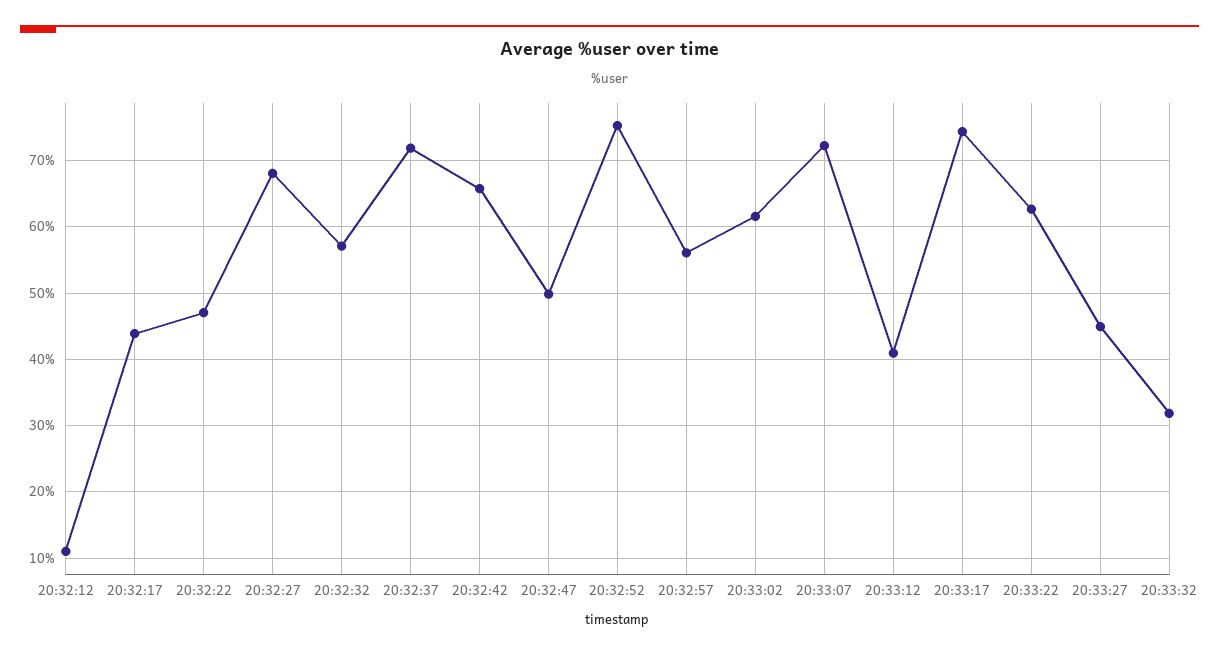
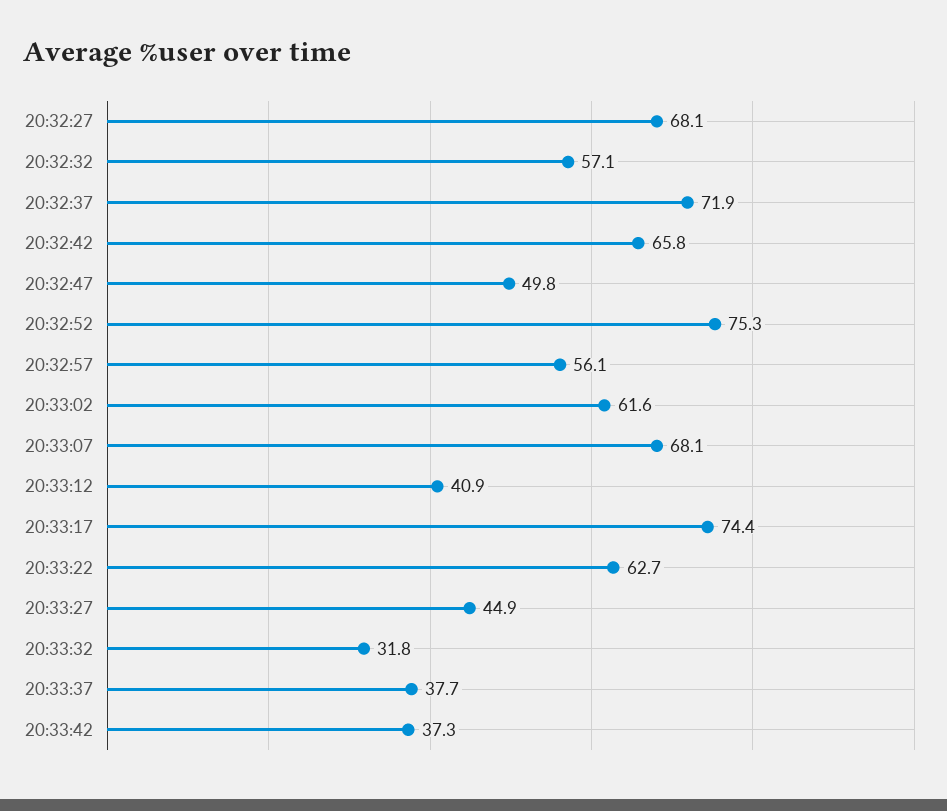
20:32:12: 11 -> none
20:32:17: 44 -> none
20:32:22: 47 -> none
20:33:07: 72 -> 68.1
20:33:37: none -> 37.7
20:33:42: none -> 37.3

